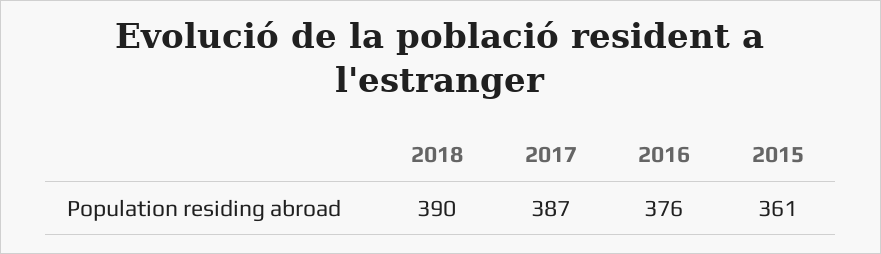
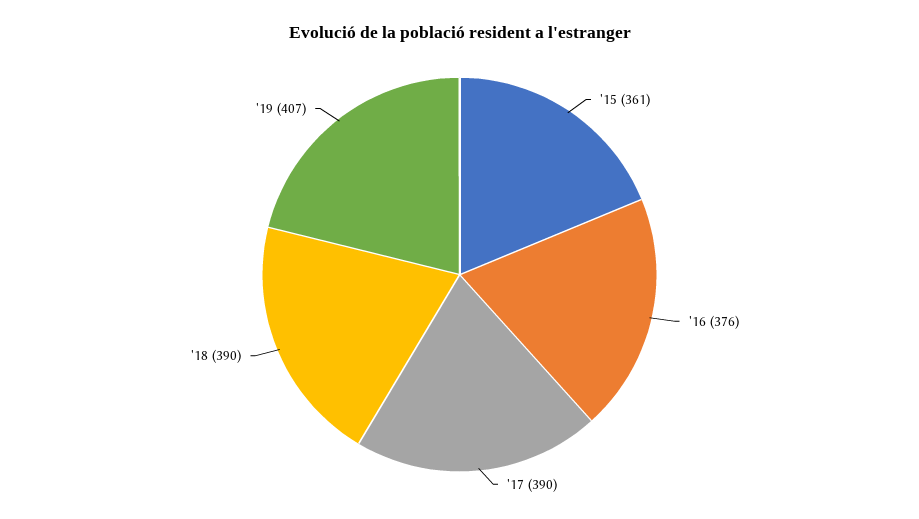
2017: 387 -> 390
'19: none -> 407

